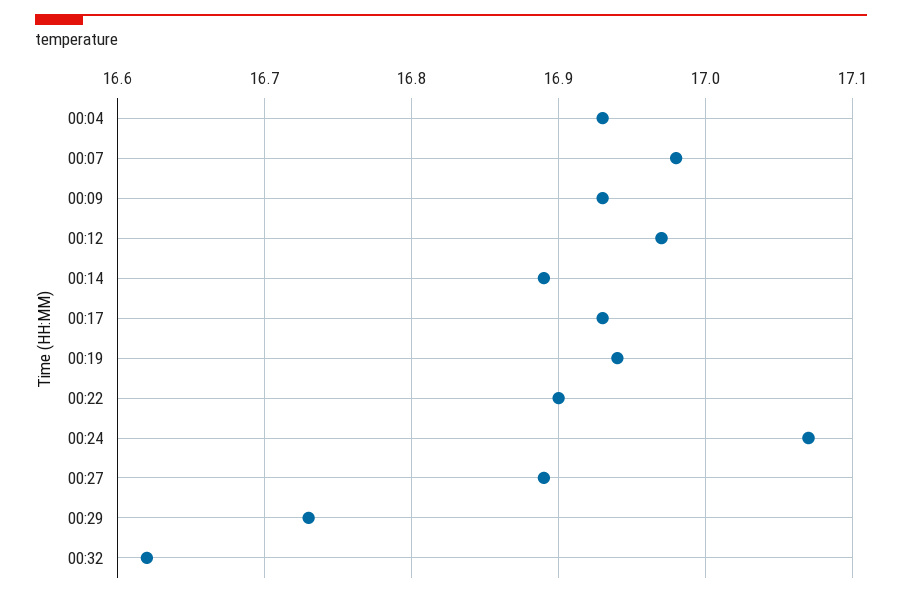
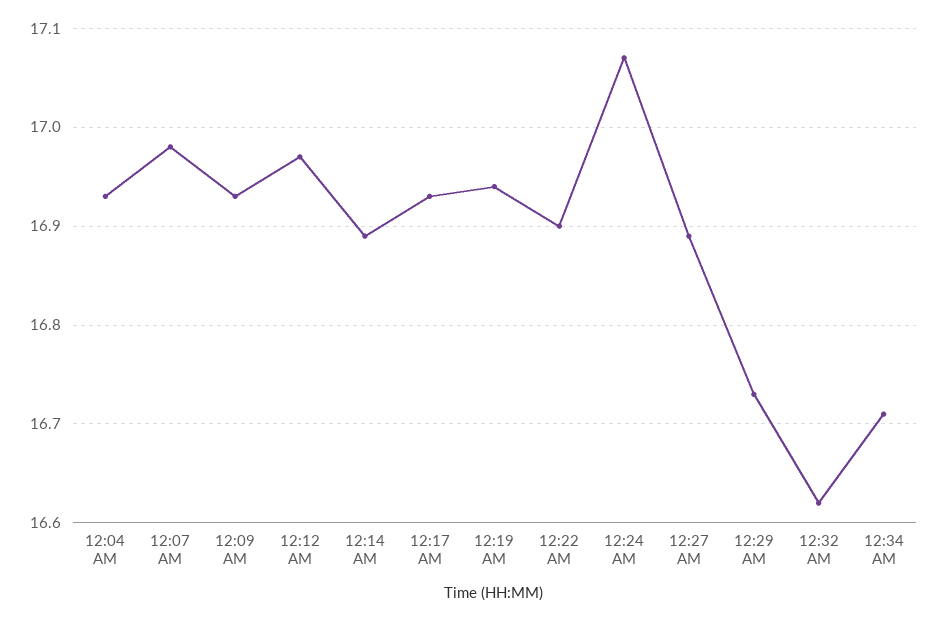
12:34 AM: none -> 16.71

